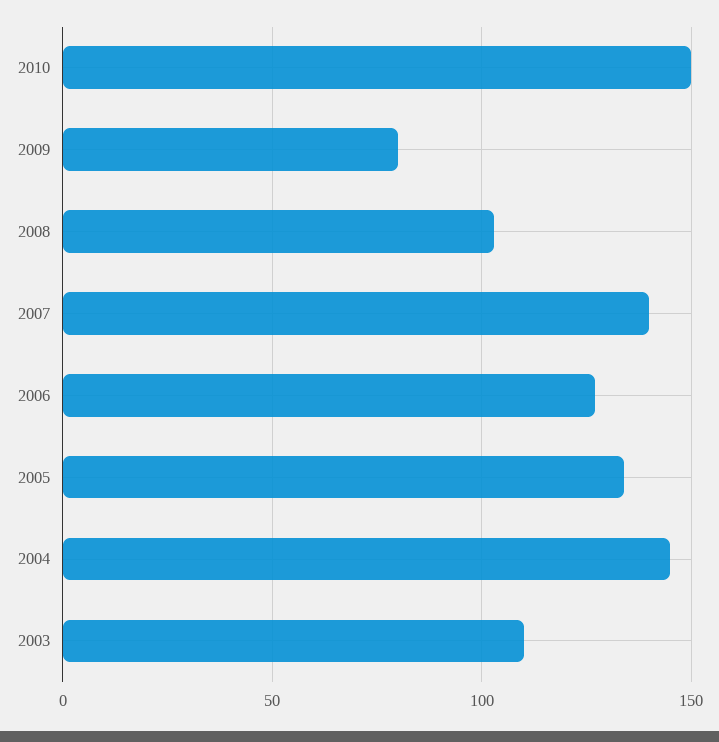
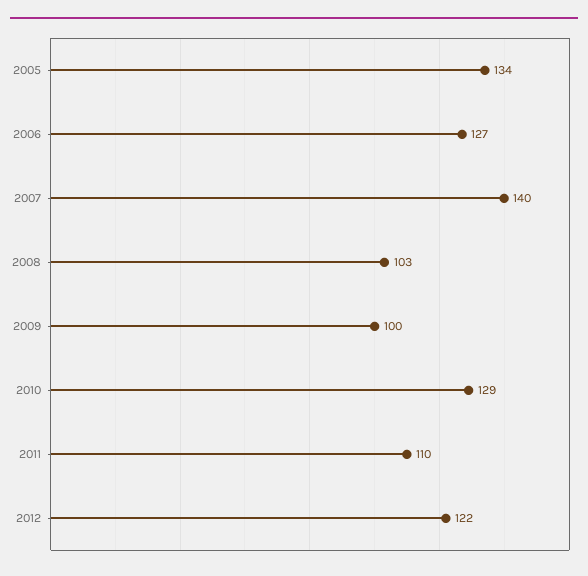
2010: 150 -> 129
2009: 80 -> 100
2004: 145 -> none
2003: 110 -> none
2011: none -> 110
2012: none -> 122

